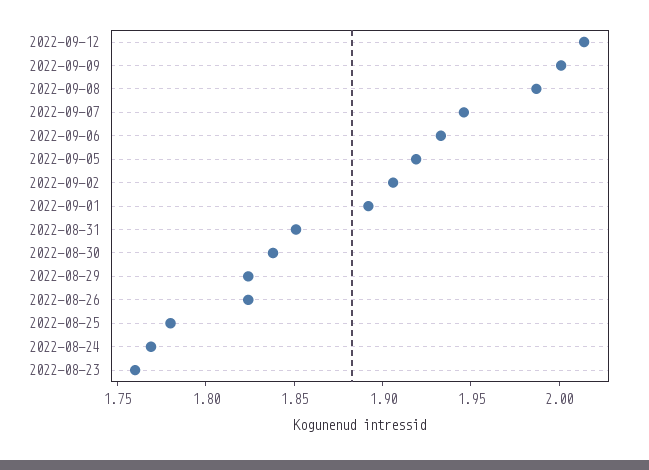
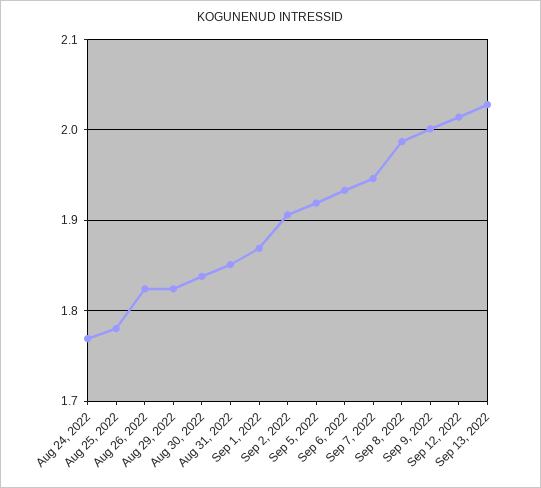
2022-09-01: 1.89 -> 1.87
2022-08-23: 1.76 -> none
Sep 13, 2022: none -> 2.03

